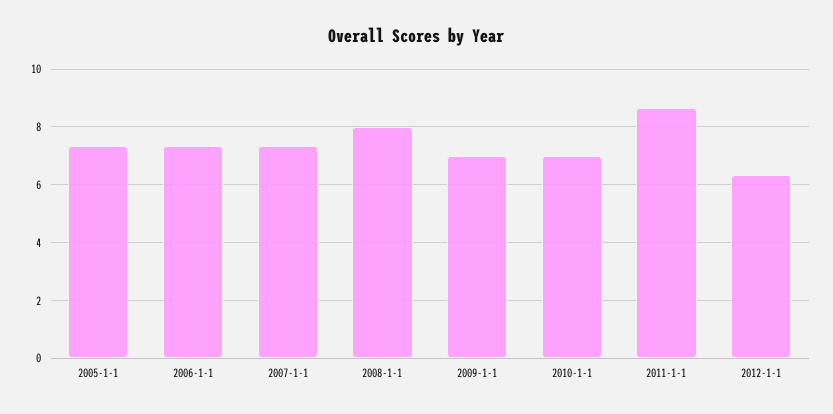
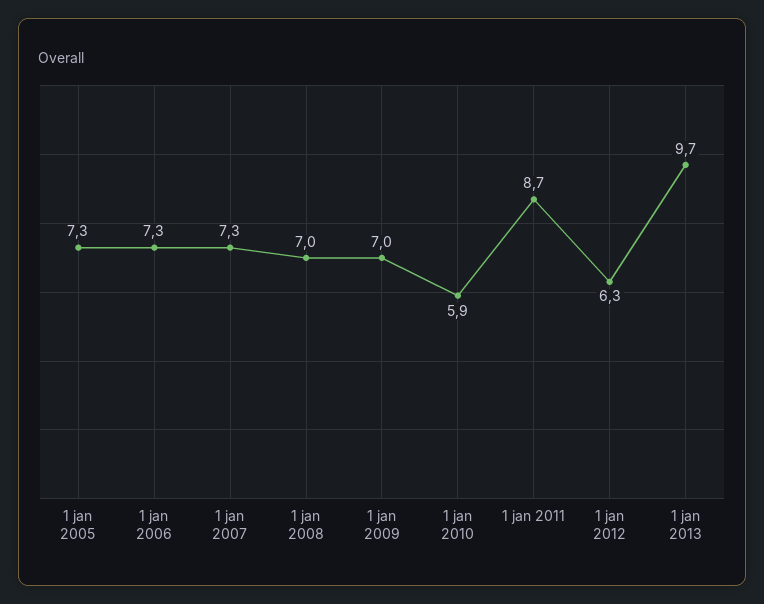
2008-1-1: 8 -> 7
2010-1-1: 7 -> 5.9
1 jan 2013: none -> 9.7

